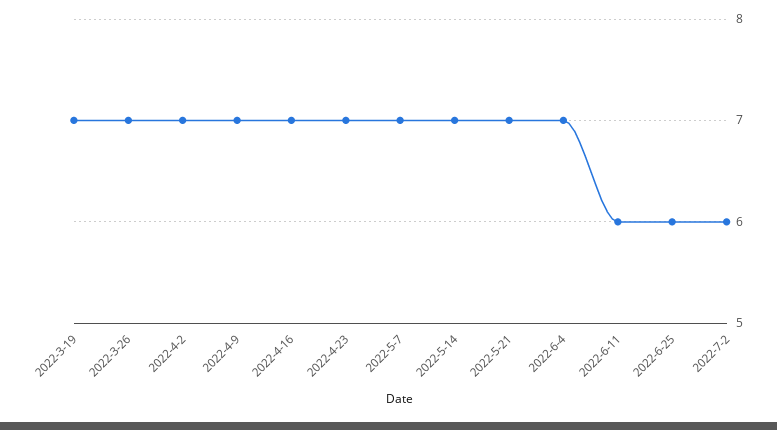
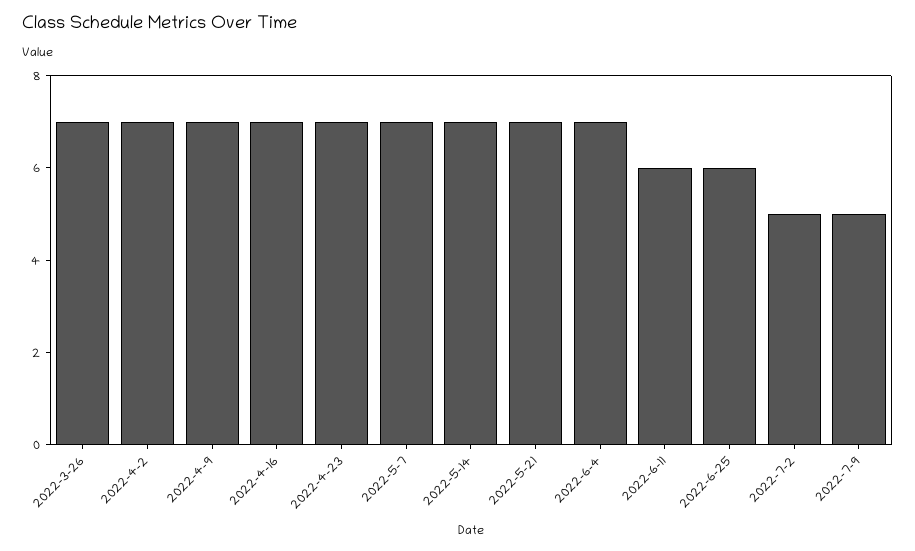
2022-3-19: 7 -> none
2022-7-2: 6 -> 5
2022-7-9: none -> 5

